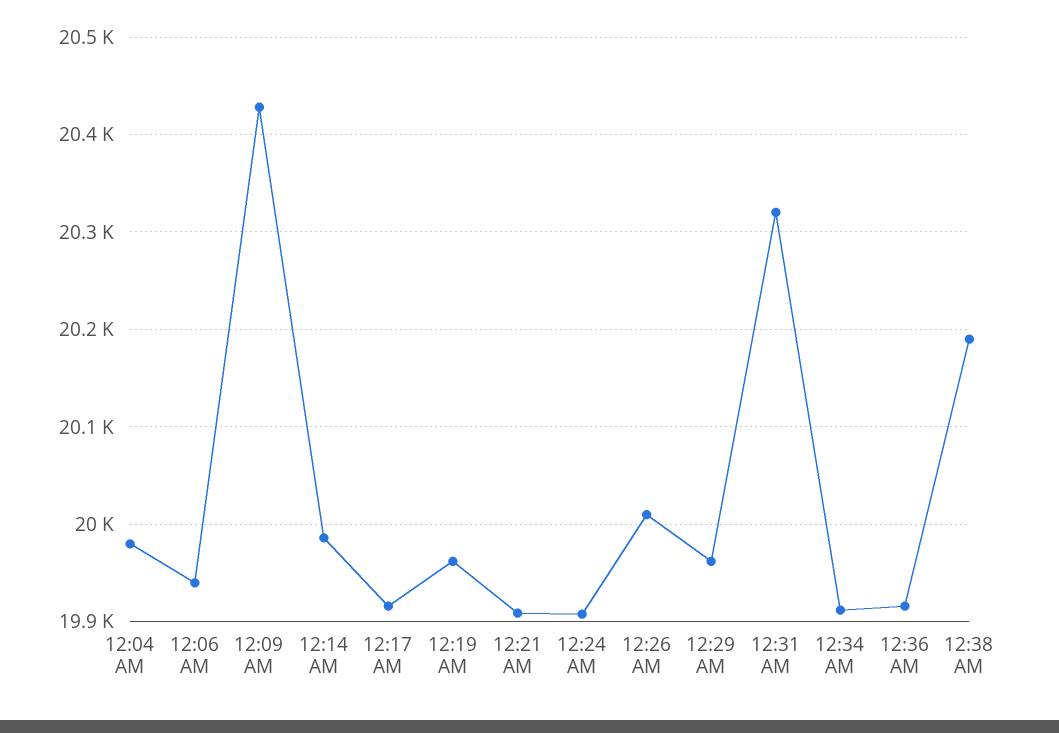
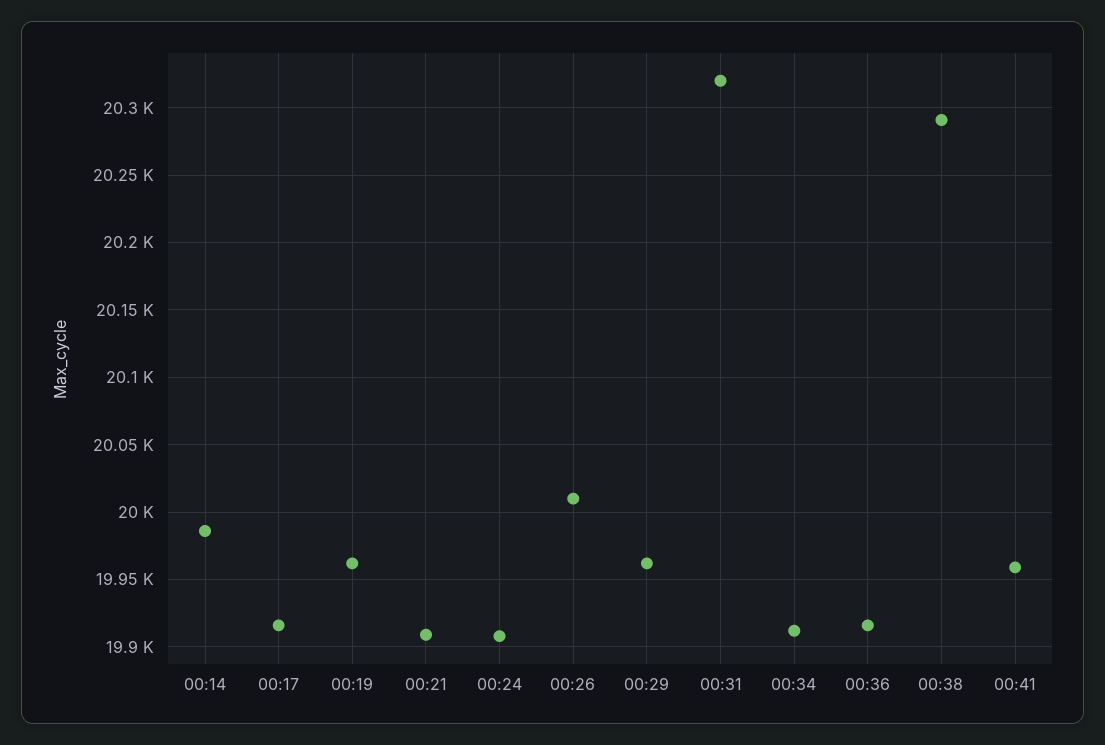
12:04 AM: 19980 -> none
12:06 AM: 19940 -> none
12:09 AM: 20430 -> none
12:38 AM: 20190 -> 20290
00:41: none -> 19960

